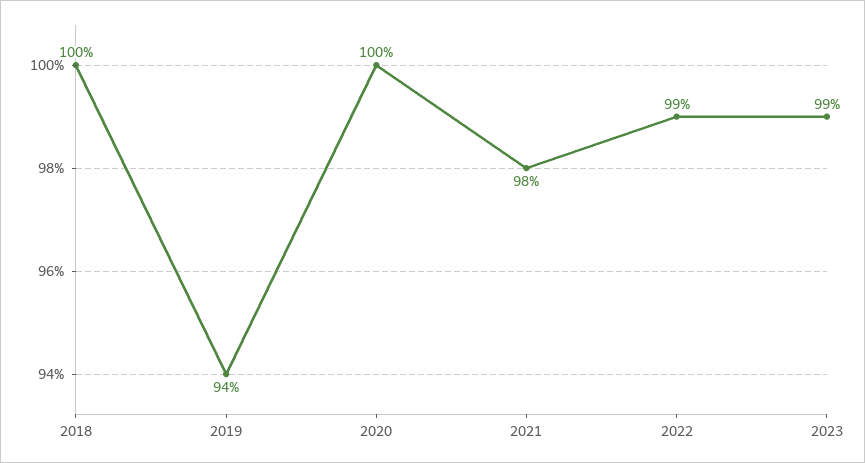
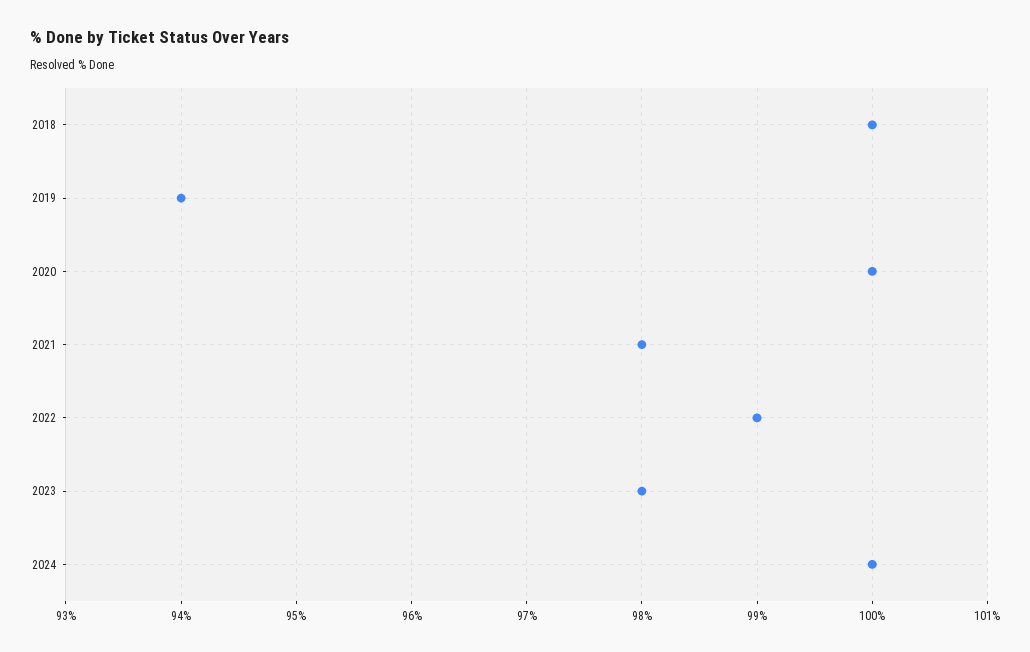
2023: 99 -> 98
2024: none -> 100

